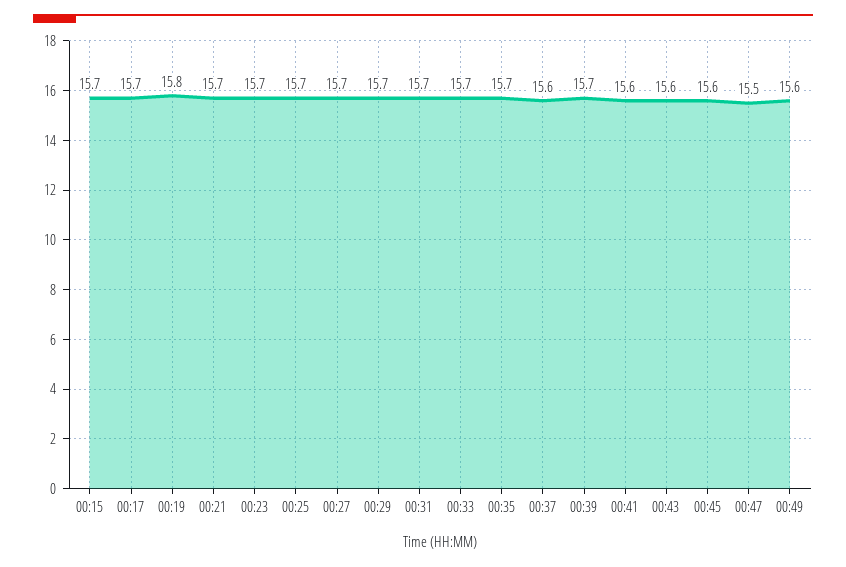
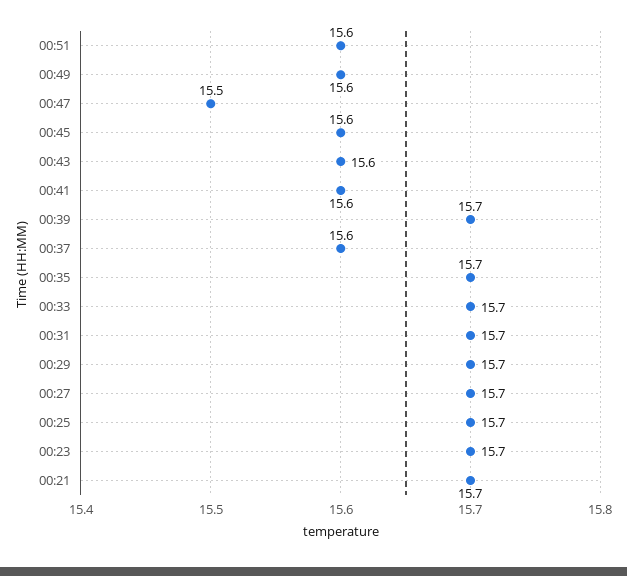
00:15: 15.7 -> none
00:17: 15.7 -> none
00:19: 15.8 -> none
00:51: none -> 15.6

